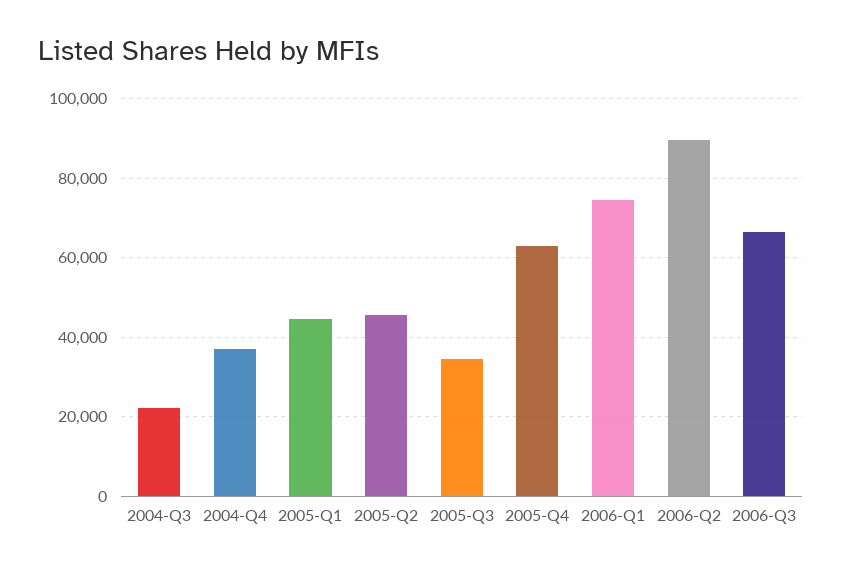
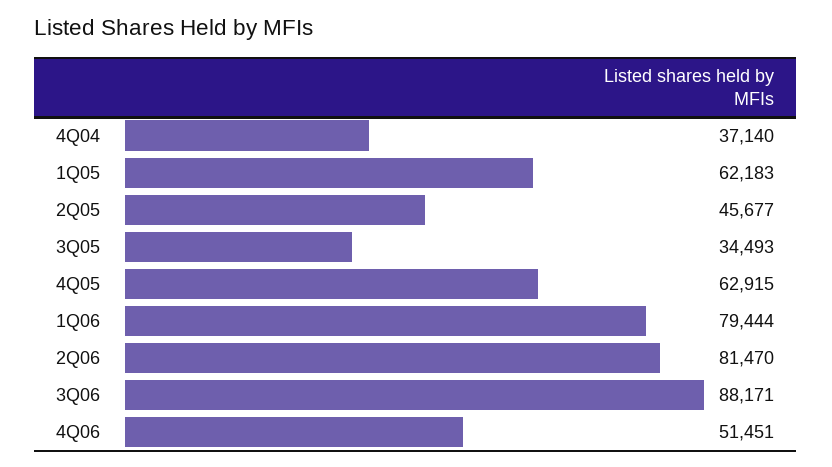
2004-Q3: 22000 -> none
2005-Q1: 44000 -> 62183
2006-Q1: 74000 -> 79444
2006-Q2: 90000 -> 81470
2006-Q3: 66000 -> 88171
4Q06: none -> 51451

